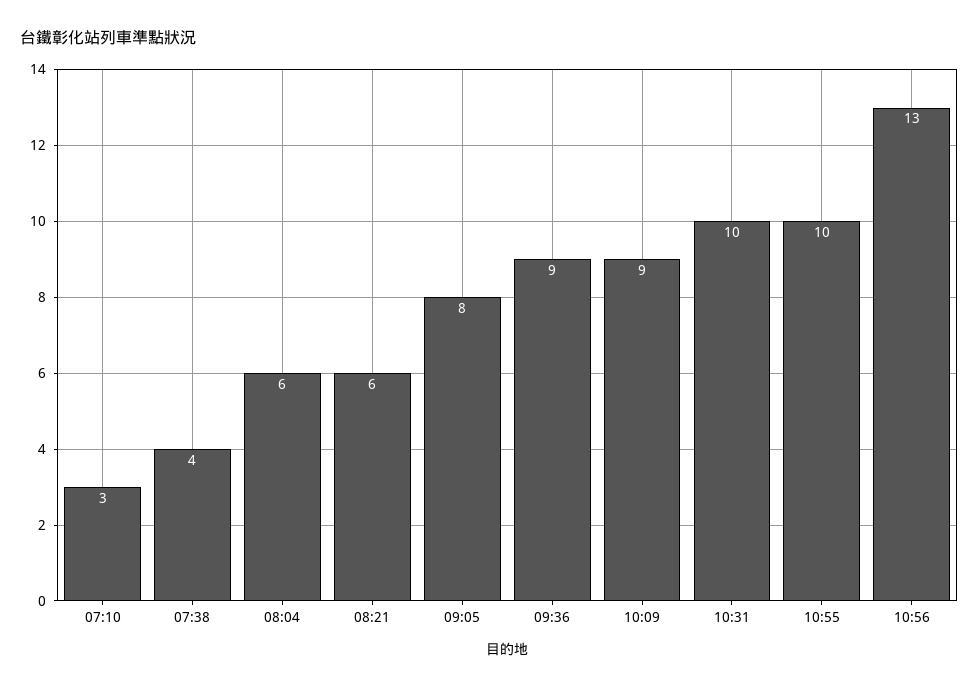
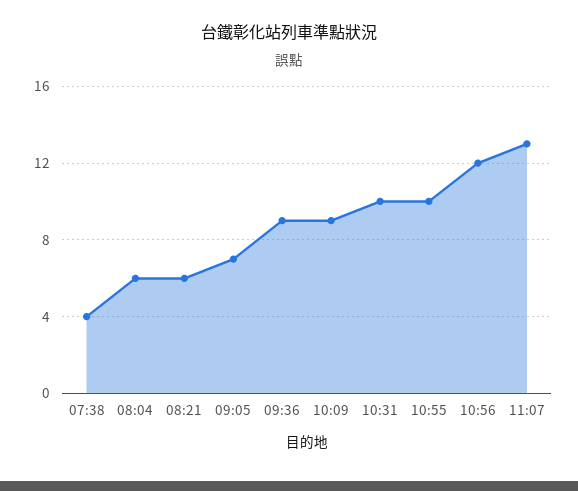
07:10: 3 -> none
09:05: 8 -> 7
10:56: 13 -> 12
11:07: none -> 13

